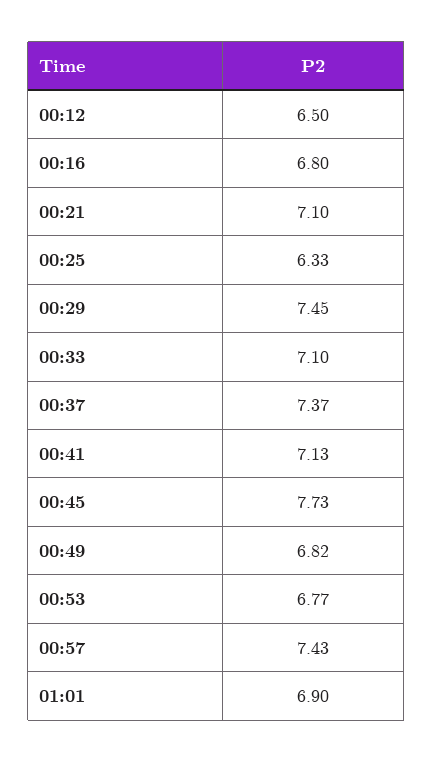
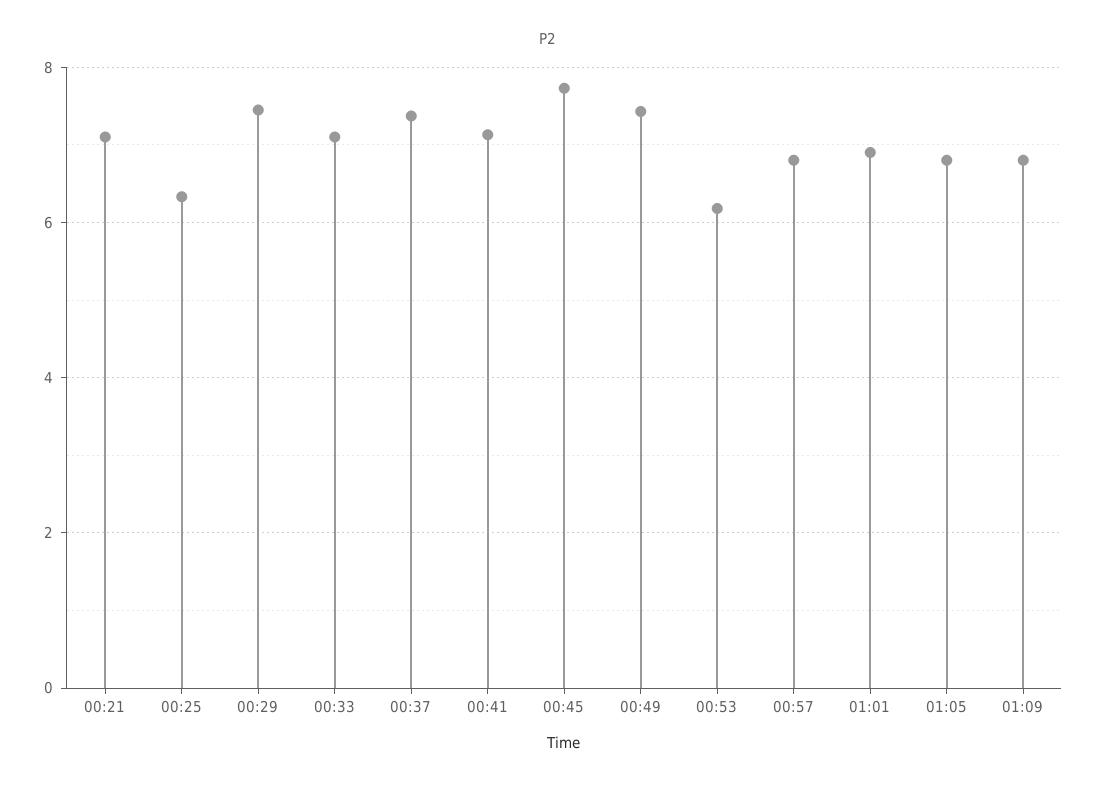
00:12: 6.5 -> none
00:16: 6.8 -> none
00:49: 6.82 -> 7.4
00:53: 6.77 -> 6.2
00:57: 7.43 -> 6.8
01:05: none -> 6.8
01:09: none -> 6.8

